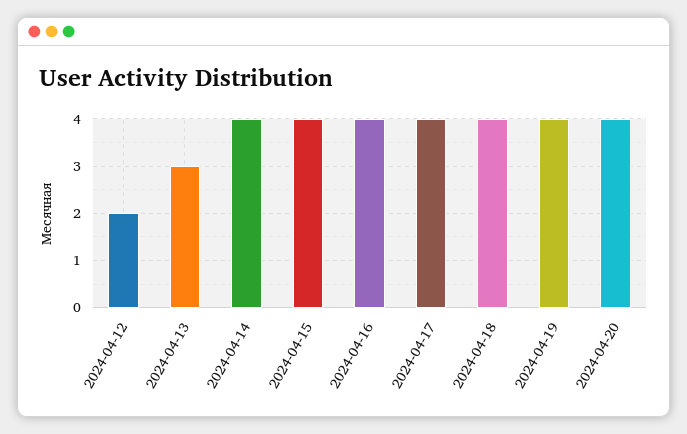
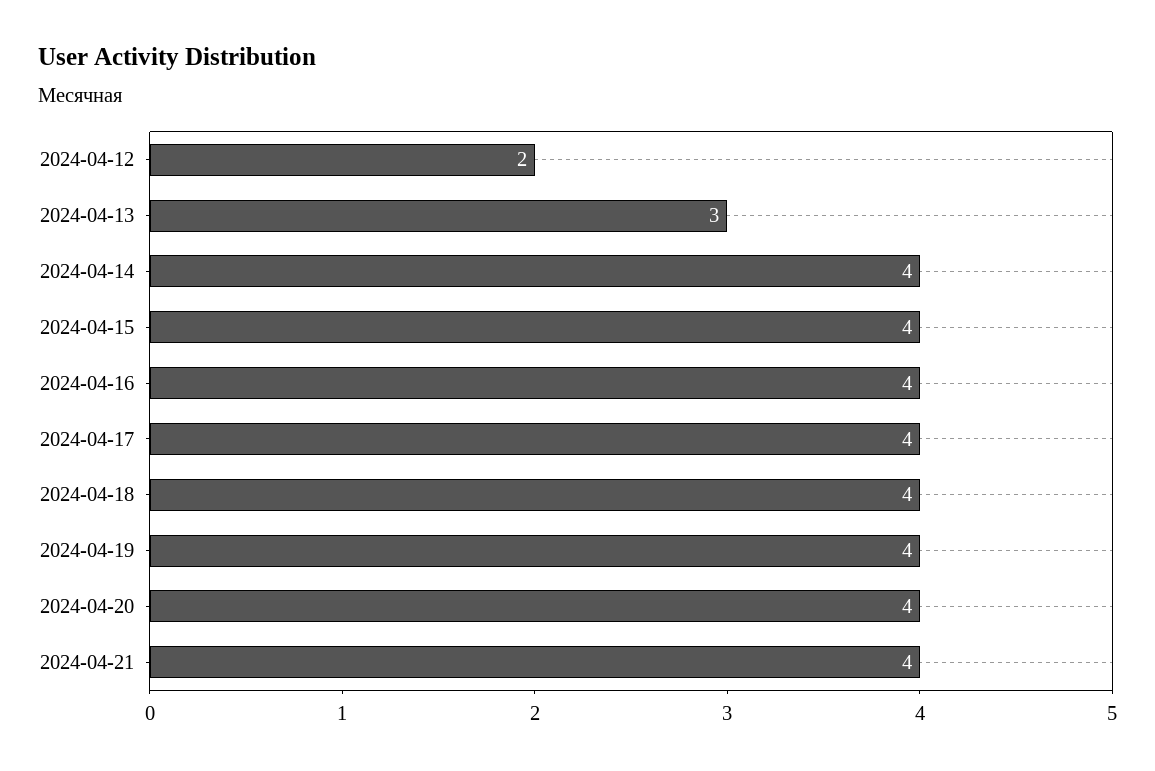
2024-04-21: none -> 4

